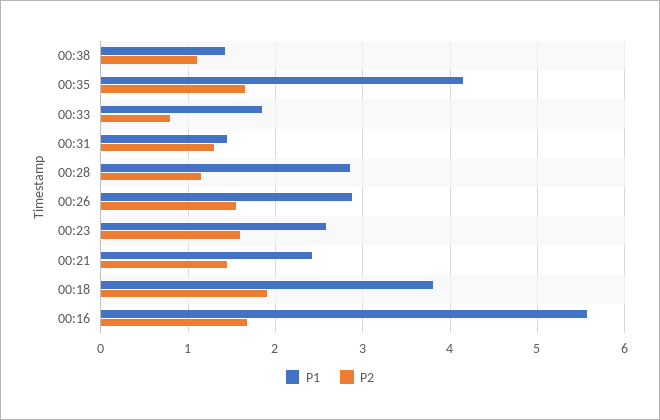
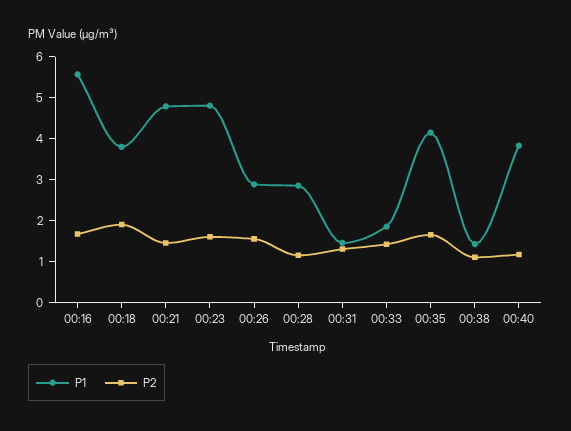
P2, 00:33: 0.8 -> 1.4
P1, 00:23: 2.6 -> 4.8
P1, 00:21: 2.4 -> 4.8
P1, 00:40: none -> 3.8
P2, 00:40: none -> 1.2

